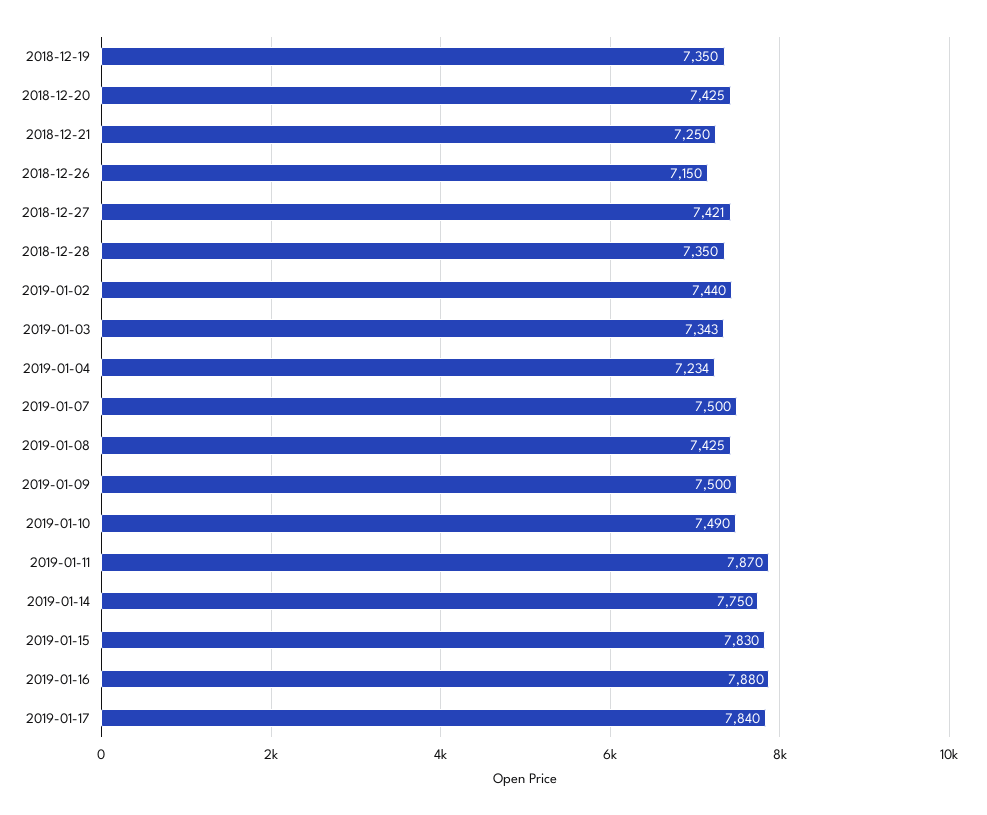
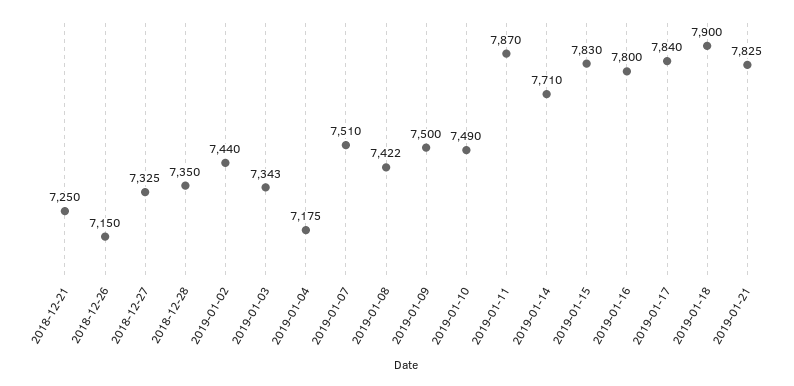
2018-12-19: 7350 -> none
2018-12-20: 7425 -> none
2018-12-27: 7421 -> 7325
2019-01-04: 7234 -> 7175
2019-01-07: 7500 -> 7510
2019-01-08: 7425 -> 7422
2019-01-14: 7750 -> 7710
2019-01-16: 7880 -> 7800
2019-01-18: none -> 7900
2019-01-21: none -> 7825

